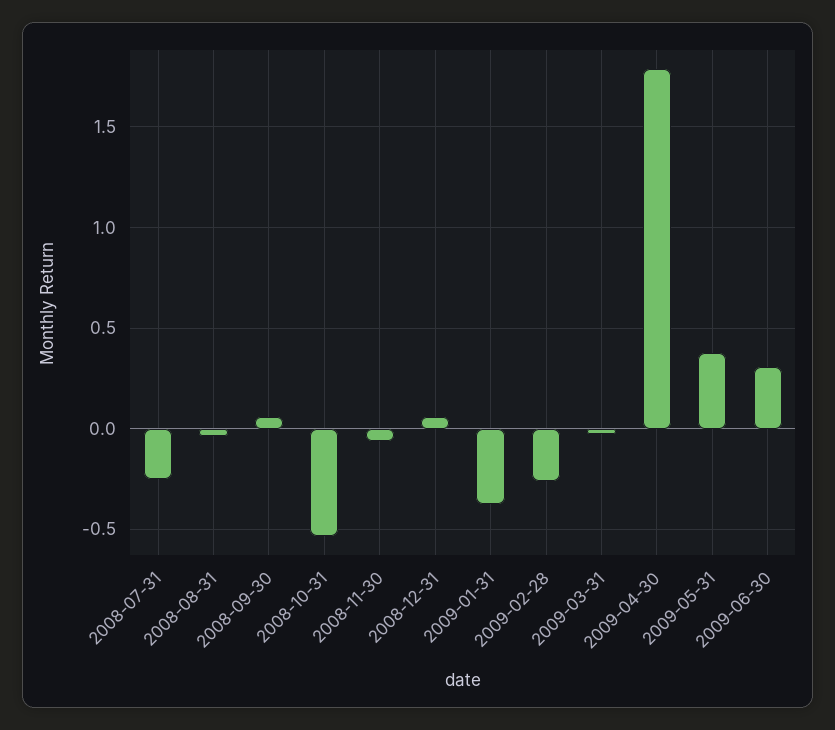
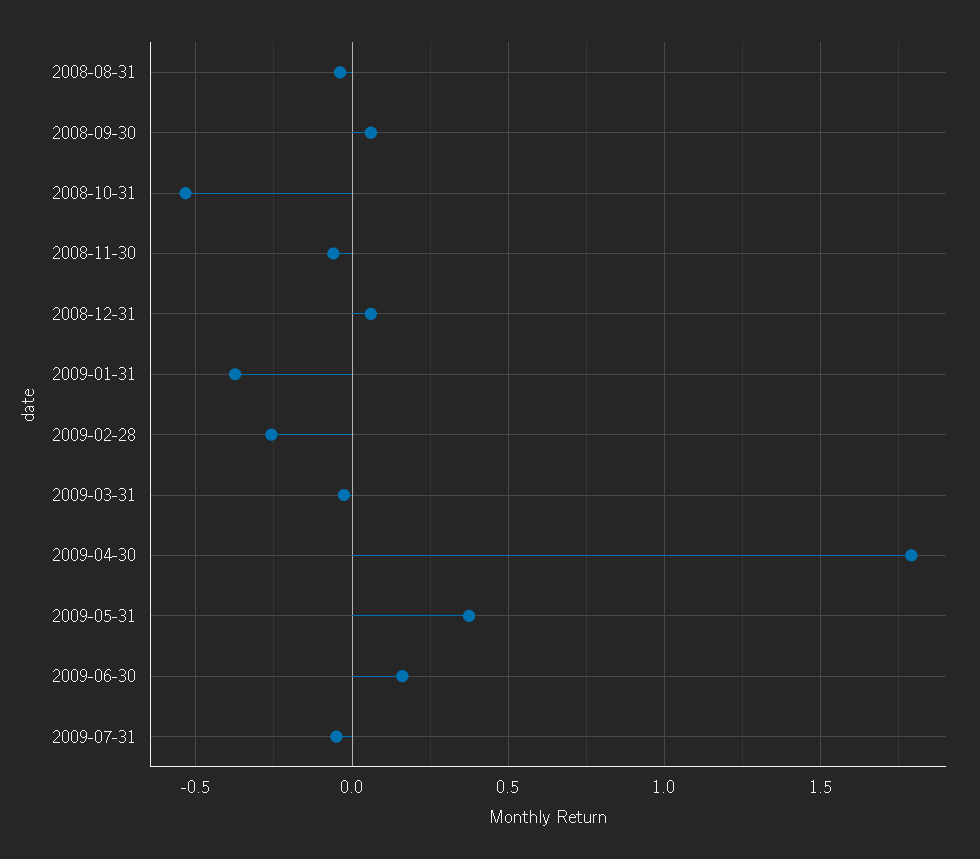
2008-07-31: -0.25 -> none
2009-06-30: 0.3 -> 0.15
2009-07-31: none -> -0.05

